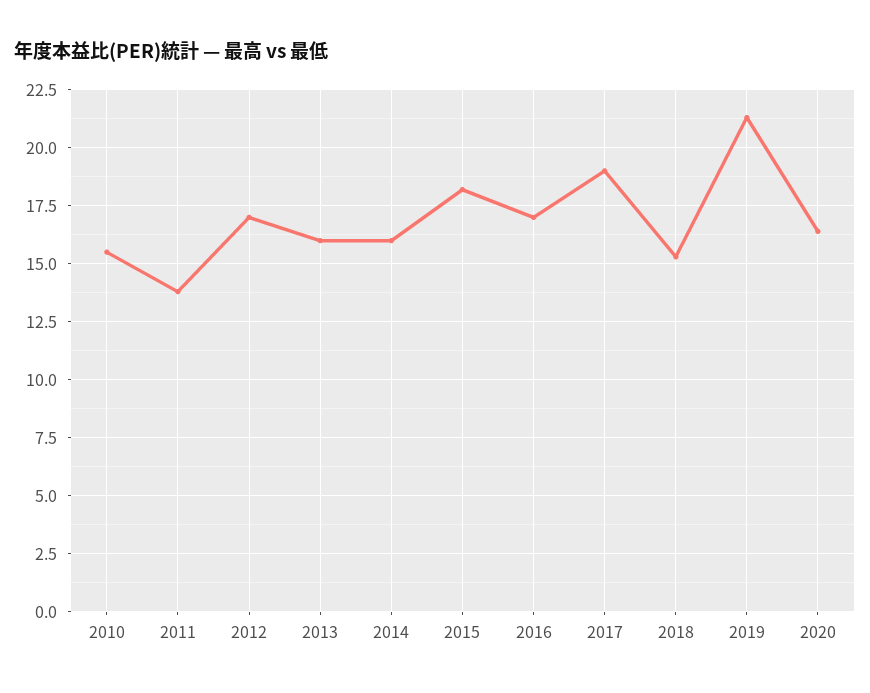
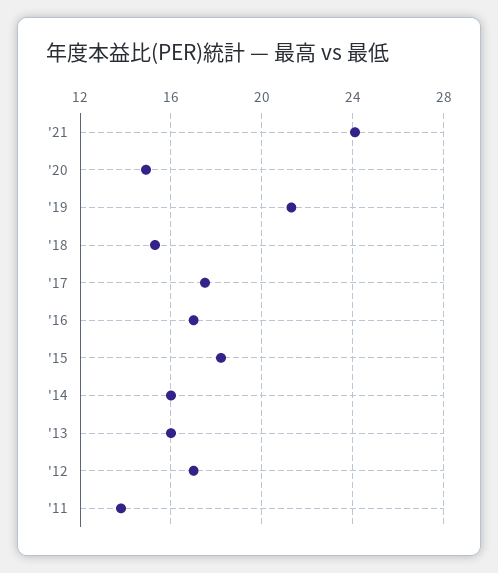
2010: 15.5 -> none
2017: 19 -> 17.5
2020: 16.5 -> 15
'21: none -> 24

